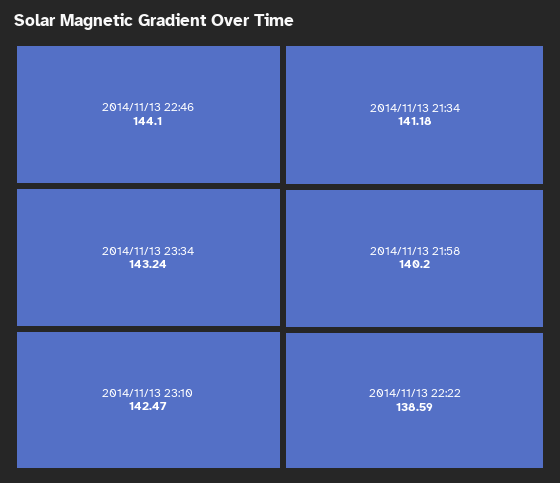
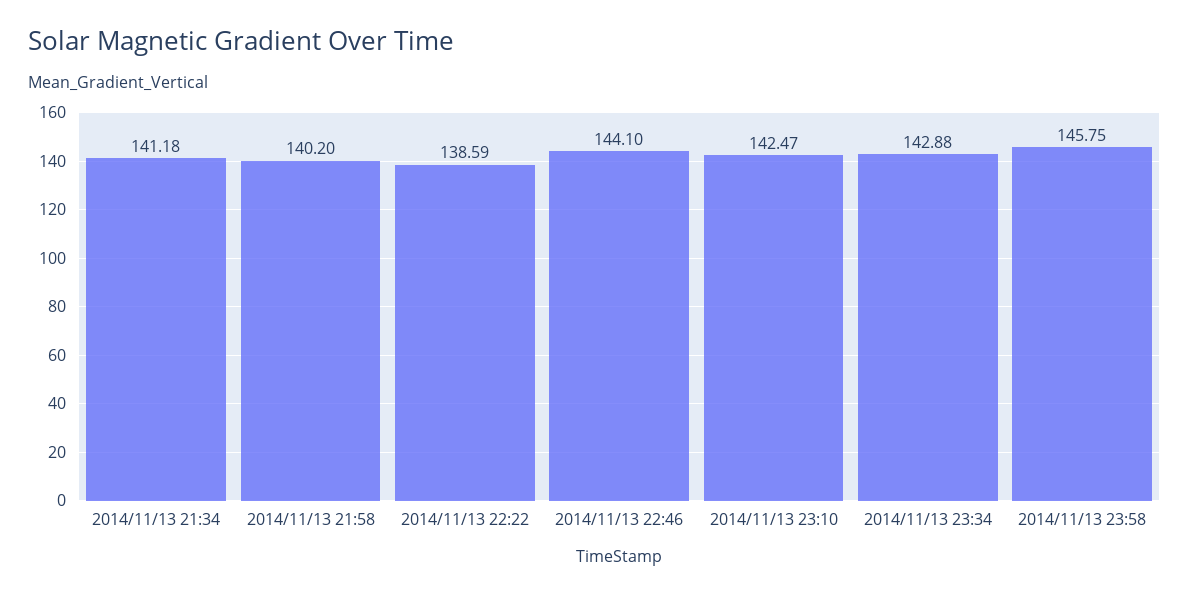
2014/11/13 23:34: 143.24 -> 142.88
2014/11/13 23:58: none -> 145.75

